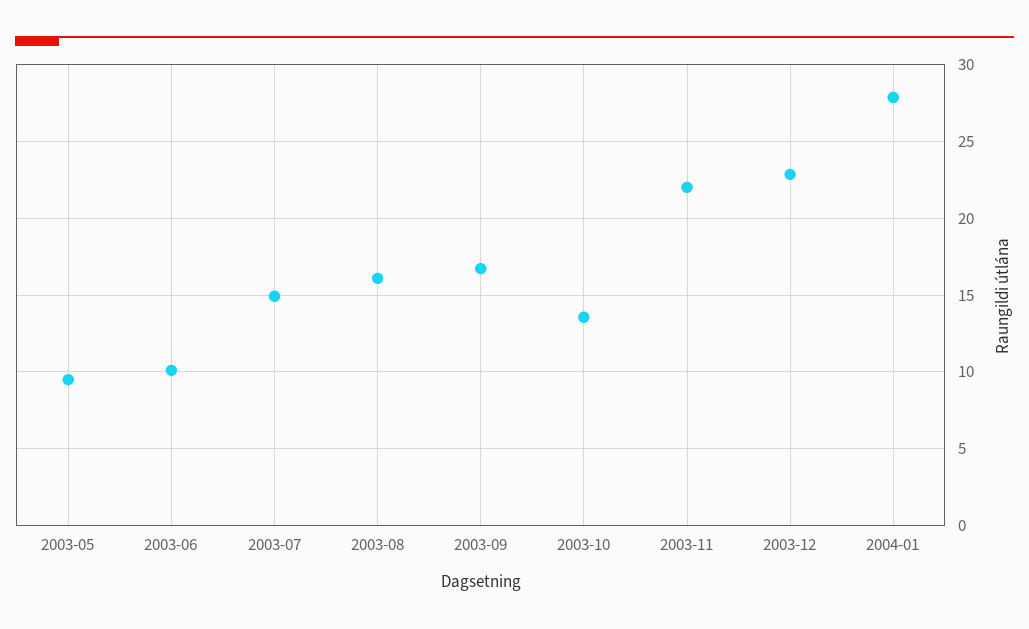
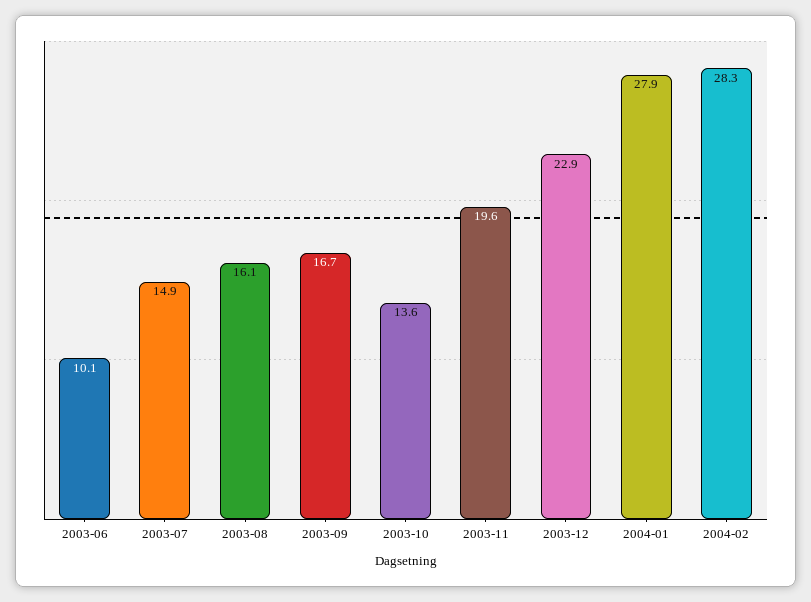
2003-05: 9.5 -> none
2003-11: 22 -> 19.6
2004-02: none -> 28.3

